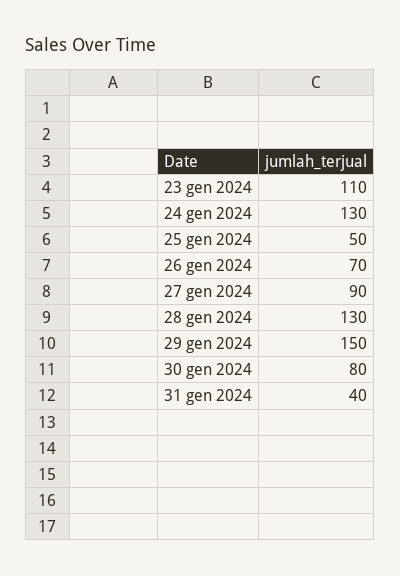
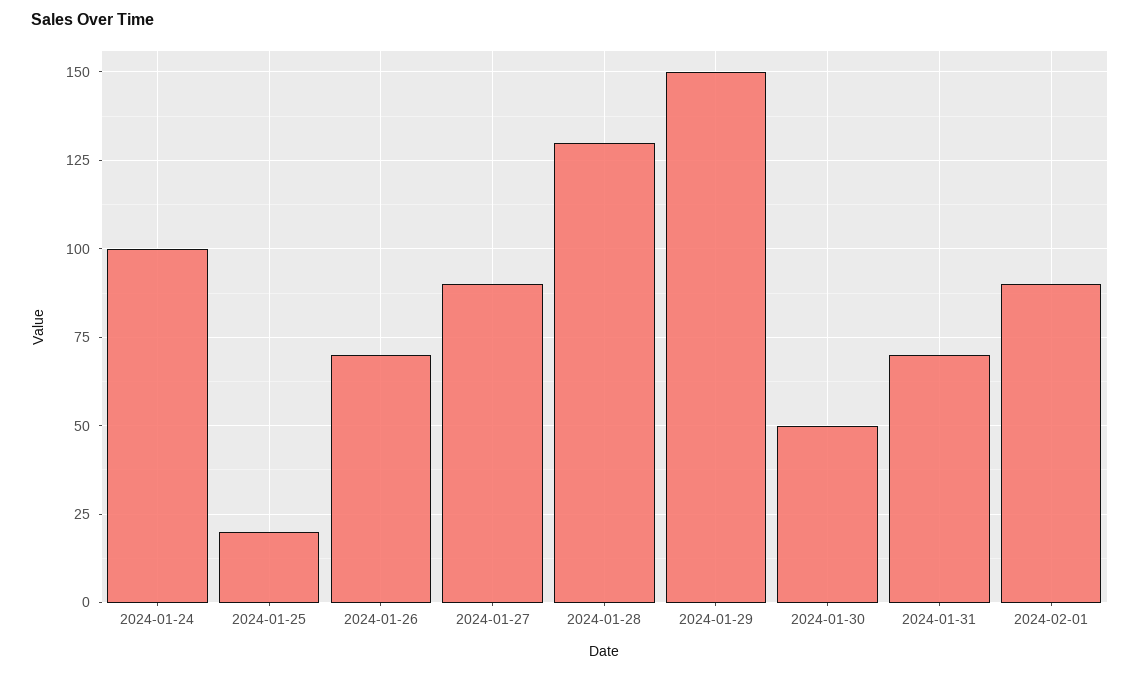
23 gen 2024: 110 -> none
24 gen 2024: 130 -> 100
25 gen 2024: 50 -> 20
30 gen 2024: 80 -> 50
31 gen 2024: 40 -> 70
2024-02-01: none -> 90

